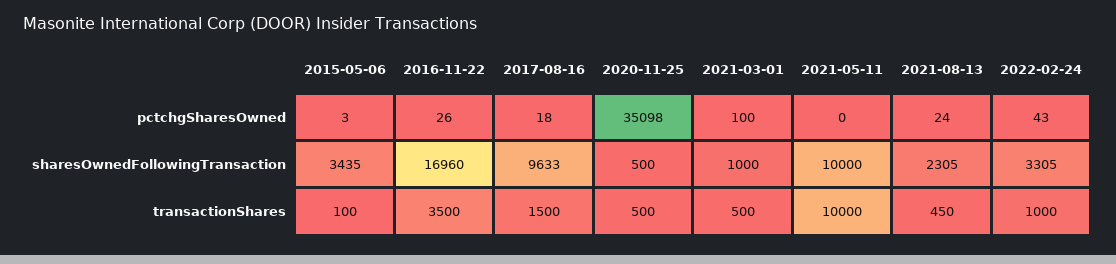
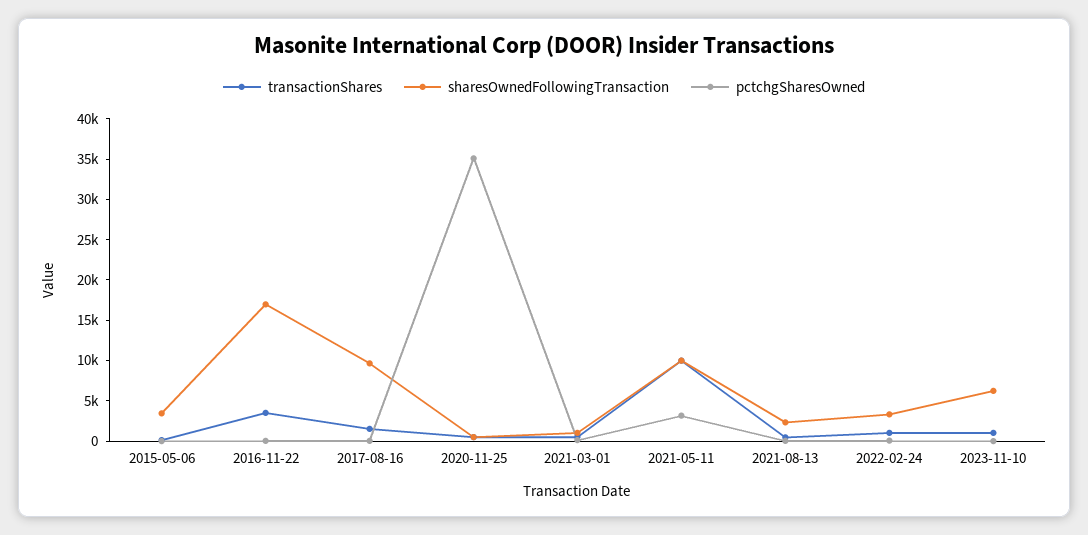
pctchgSharesOwned, 2021-05-11: 0 -> 3000
transactionShares, 2023-11-10: none -> 1000
sharesOwnedFollowingTransaction, 2023-11-10: none -> 6000
pctchgSharesOwned, 2023-11-10: none -> 0

